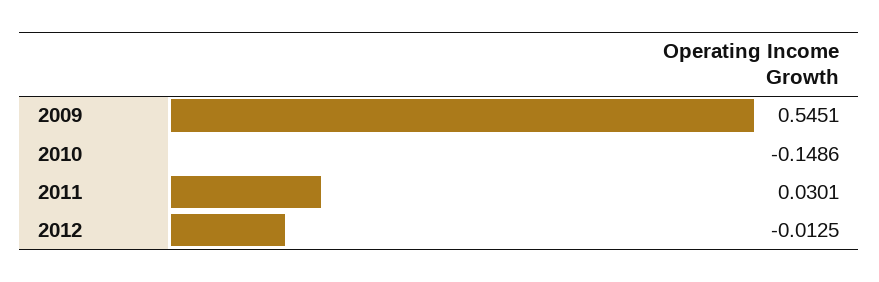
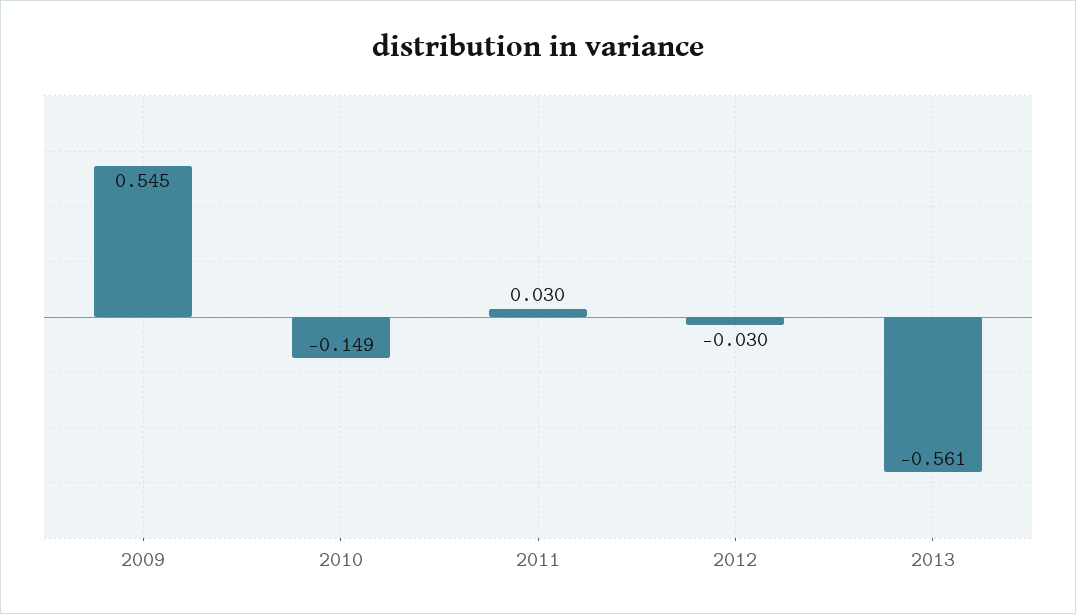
2012: -0.0125 -> -0.03
2013: none -> -0.561

